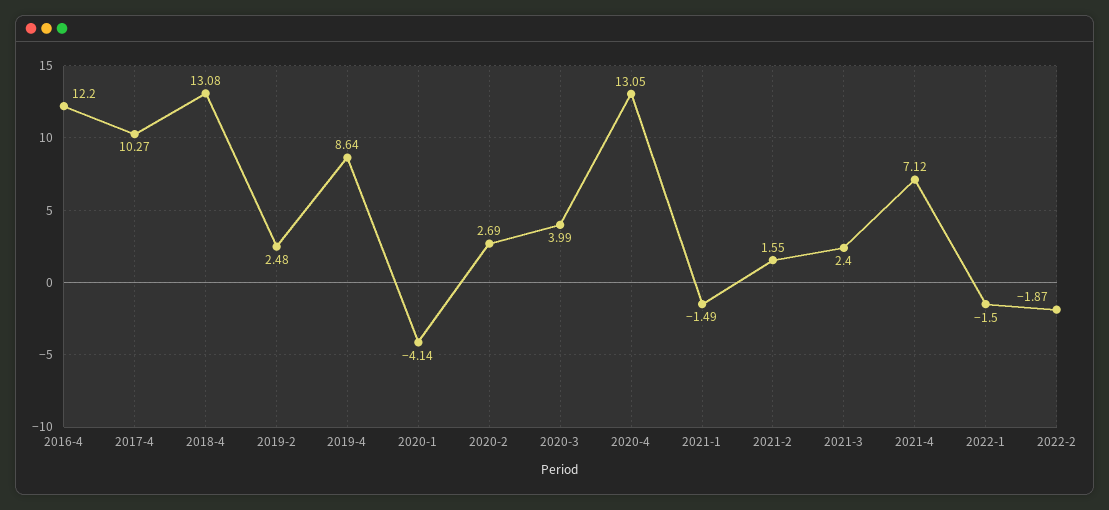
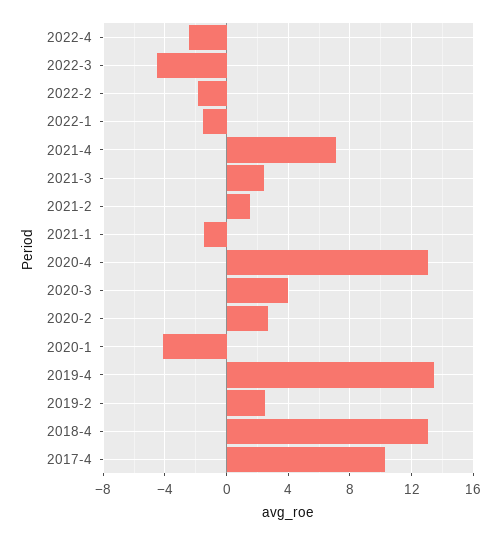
2016-4: 12.2 -> none
2019-4: 8.64 -> 13.5
2022-4: none -> -2.5
2022-3: none -> -4.5

